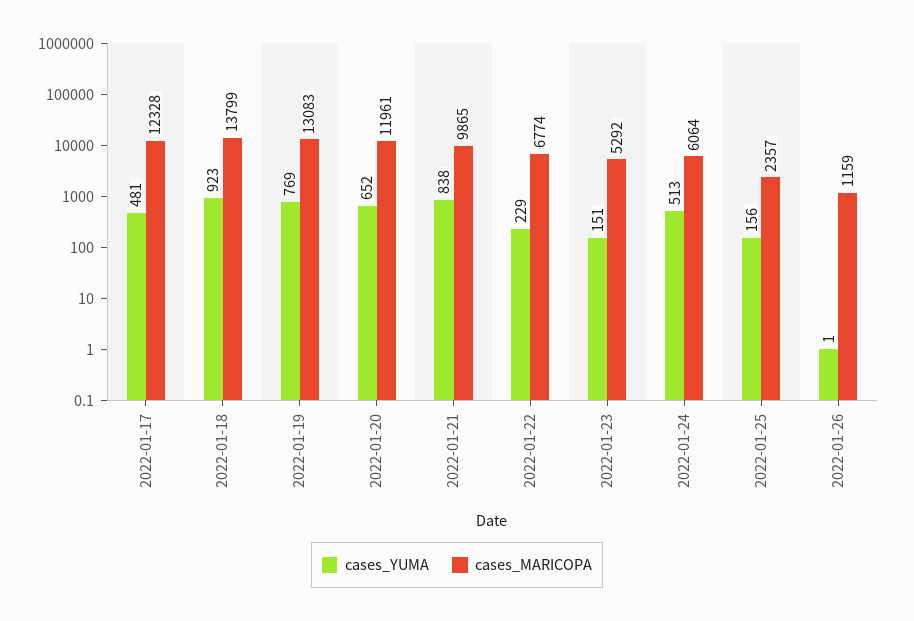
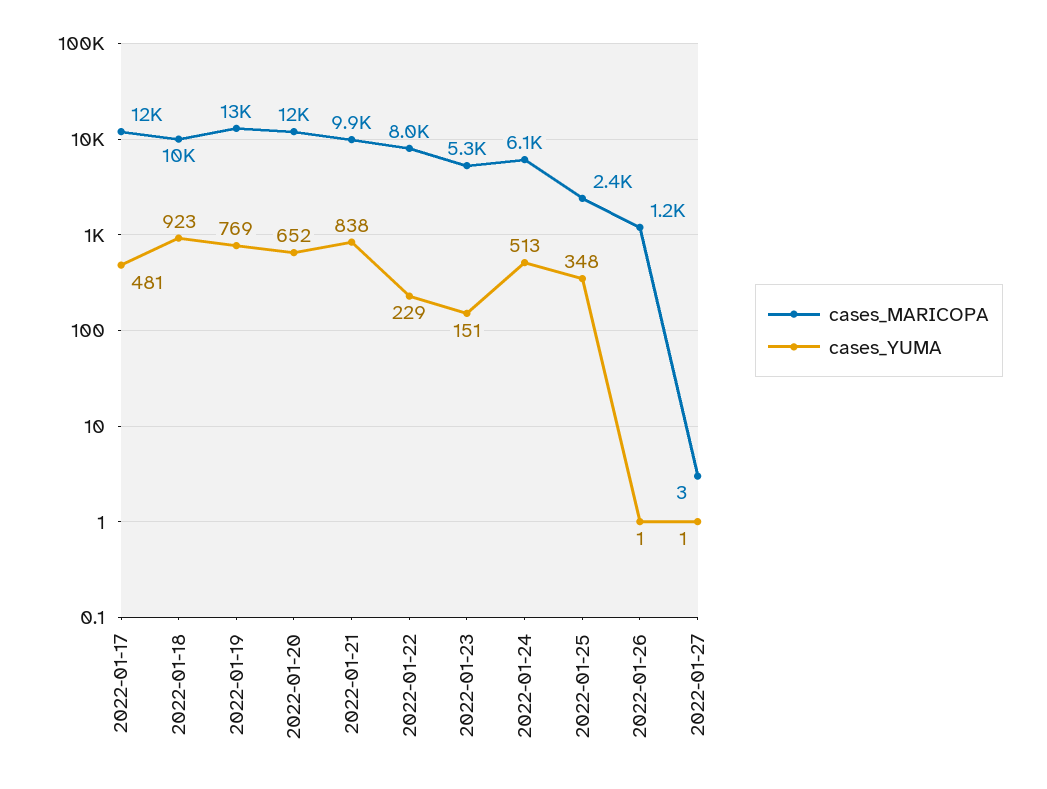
cases_MARICOPA, 2022-01-18: 13799 -> 10000
cases_MARICOPA, 2022-01-22: 6774 -> 8000
cases_YUMA, 2022-01-25: 156 -> 348
cases_MARICOPA, 2022-01-27: none -> 3
cases_YUMA, 2022-01-27: none -> 1

